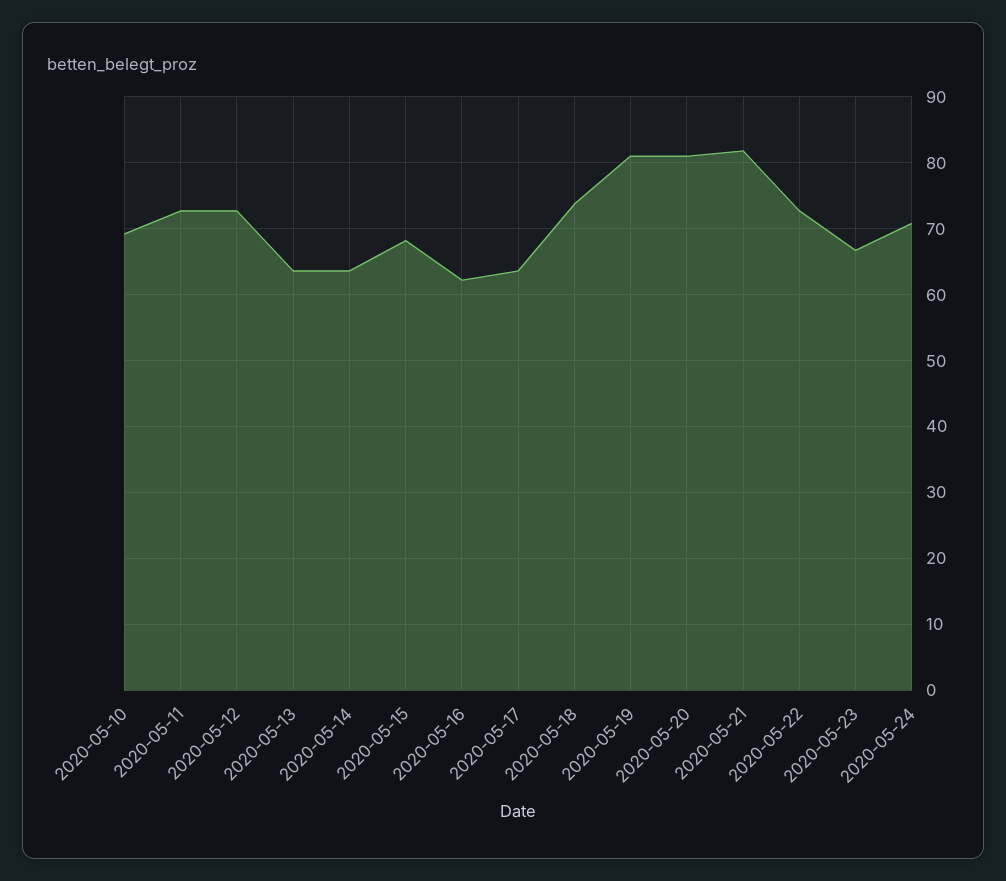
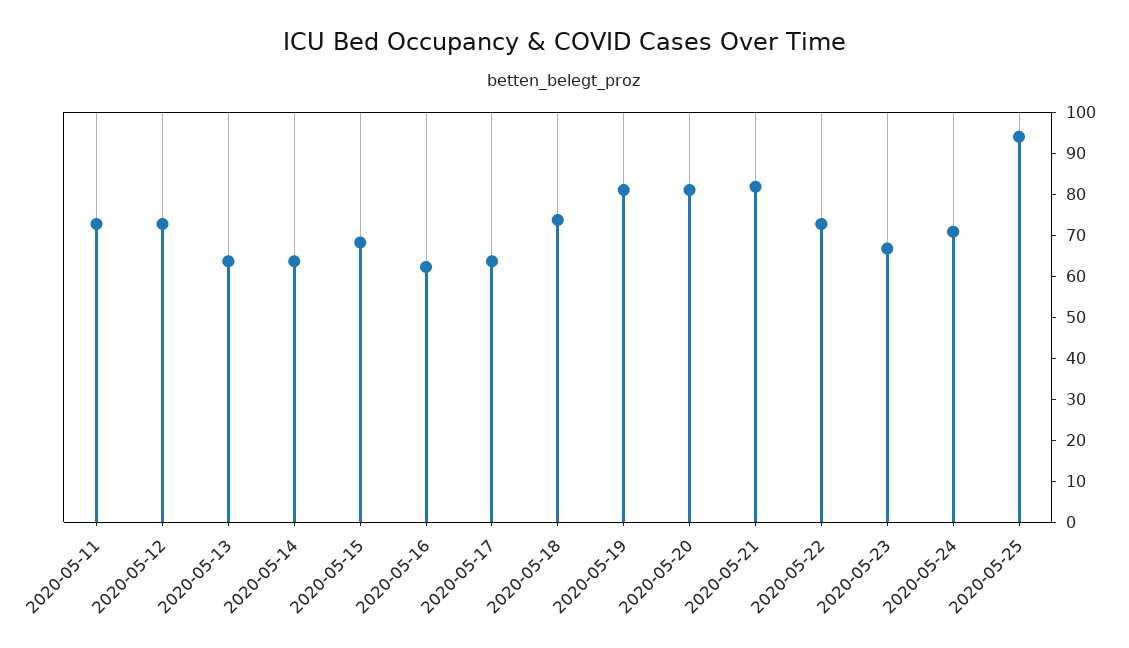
2020-05-10: 69 -> none
2020-05-25: none -> 94

